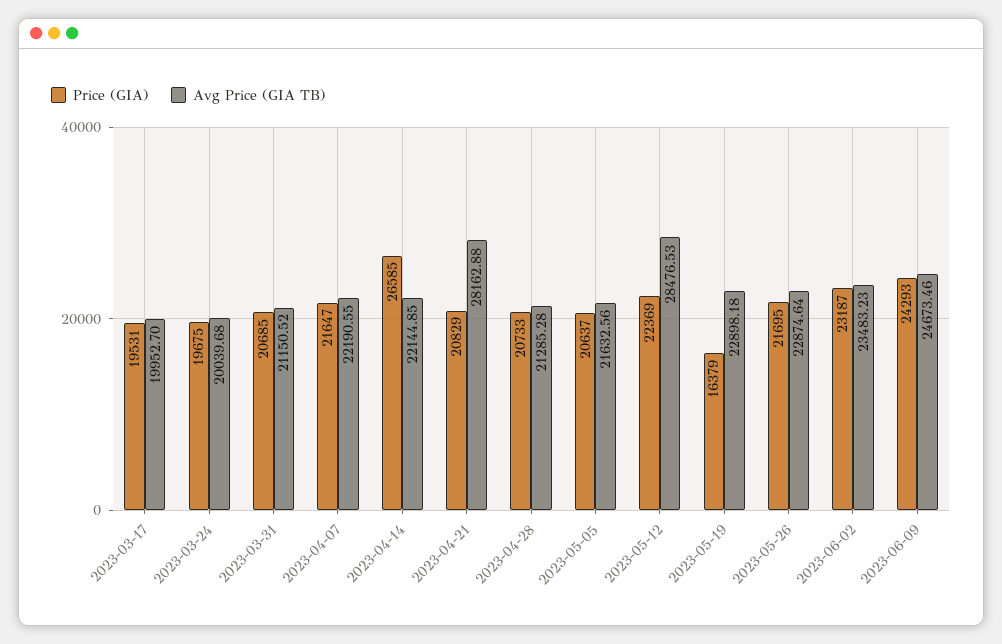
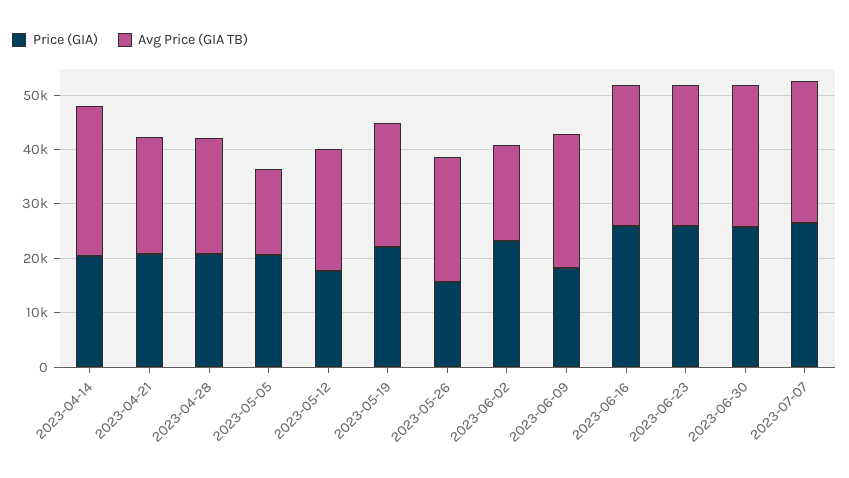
Price (GIA), 2023-03-17: 19531 -> none
Avg Price (GIA TB), 2023-03-17: 19952.7 -> none
Price (GIA), 2023-03-24: 19675 -> none
Avg Price (GIA TB), 2023-03-24: 20039.68 -> none
Price (GIA), 2023-03-31: 20685 -> none
Avg Price (GIA TB), 2023-03-31: 21150.52 -> none
Price (GIA), 2023-04-07: 21647 -> none
Avg Price (GIA TB), 2023-04-07: 22190.55 -> none
Price (GIA), 2023-04-14: 26585 -> 20000
Avg Price (GIA TB), 2023-04-14: 22144.85 -> 28000
Avg Price (GIA TB), 2023-04-21: 28162.88 -> 22000
Avg Price (GIA TB), 2023-05-05: 21632.56 -> 16000
Price (GIA), 2023-05-12: 22369 -> 18000
Avg Price (GIA TB), 2023-05-12: 28476.53 -> 22000
Price (GIA), 2023-05-19: 16379 -> 22000
Price (GIA), 2023-05-26: 21695 -> 16000
Avg Price (GIA TB), 2023-06-02: 23483.23 -> 18000
Price (GIA), 2023-06-09: 24293 -> 18000
Price (GIA), 2023-06-16: none -> 26000
Avg Price (GIA TB), 2023-06-16: none -> 26000
Price (GIA), 2023-06-23: none -> 26000
Avg Price (GIA TB), 2023-06-23: none -> 26000
Price (GIA), 2023-06-30: none -> 26000
Avg Price (GIA TB), 2023-06-30: none -> 26000
Price (GIA), 2023-07-07: none -> 26000
Avg Price (GIA TB), 2023-07-07: none -> 26000

